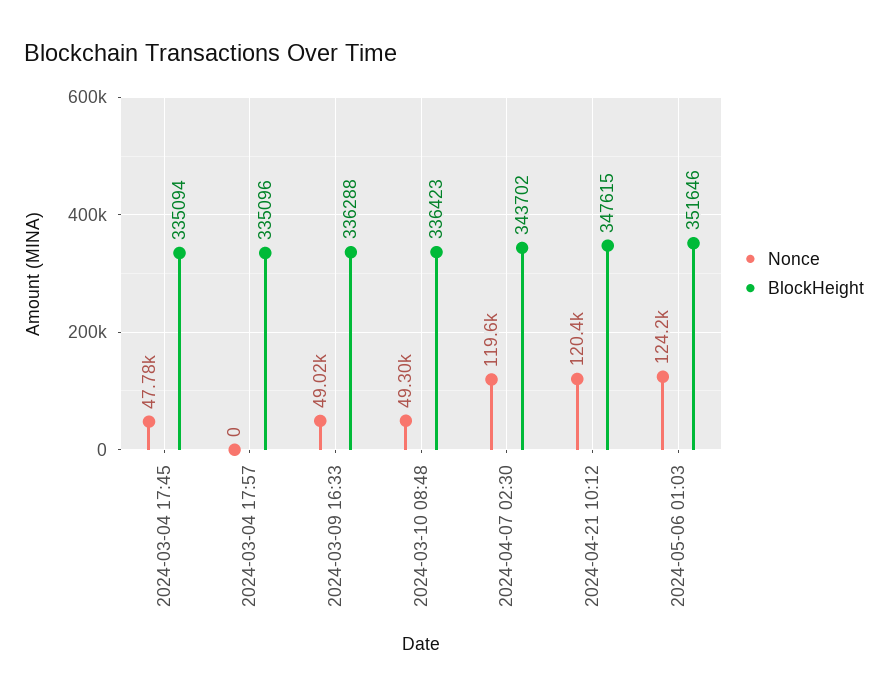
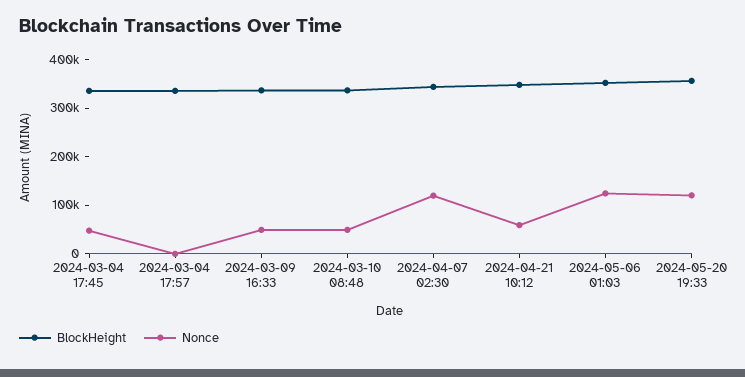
Nonce, 2024-04-21 10:12: 120400 -> 60000
BlockHeight, 2024-05-20 19:33: none -> 360000
Nonce, 2024-05-20 19:33: none -> 120000

